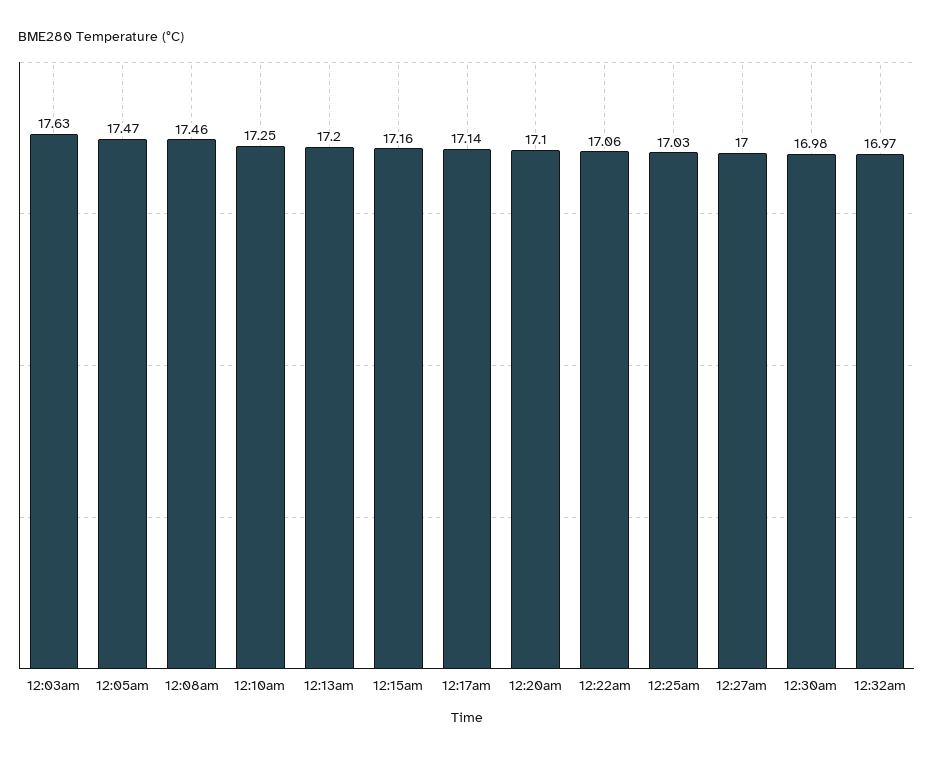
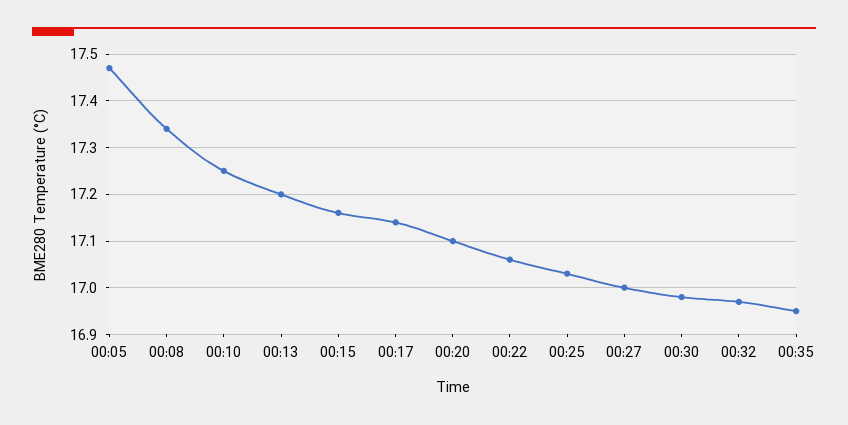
12:03am: 17.63 -> none
12:08am: 17.46 -> 17.35
00:35: none -> 16.95

